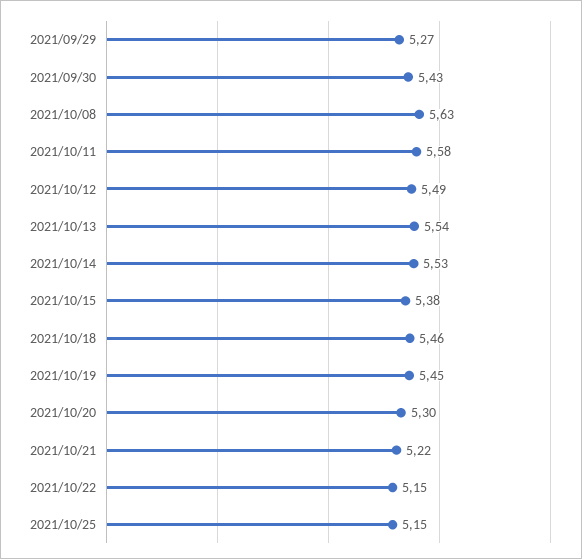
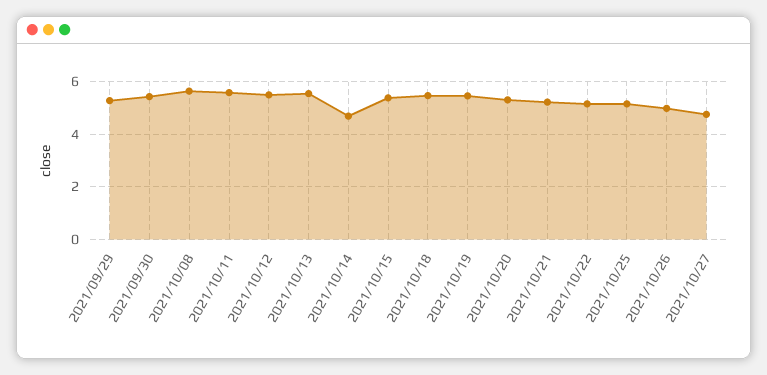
2021/10/14: 5.53 -> 4.75
2021/10/26: none -> 5
2021/10/27: none -> 4.75

